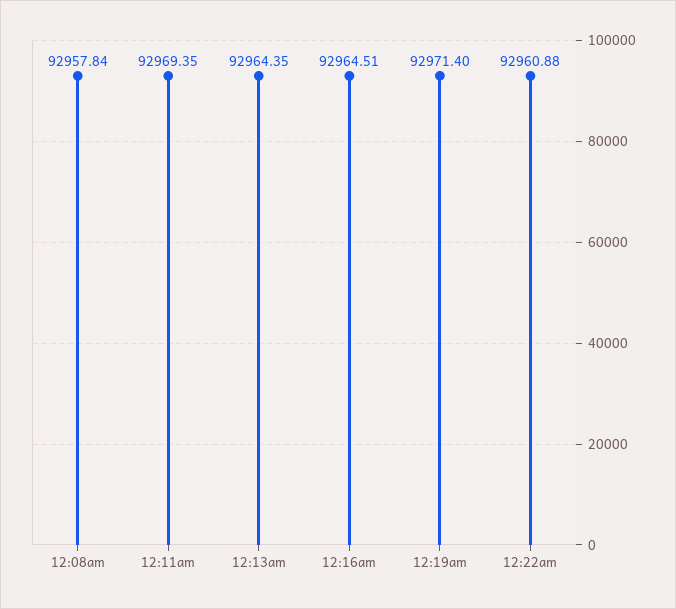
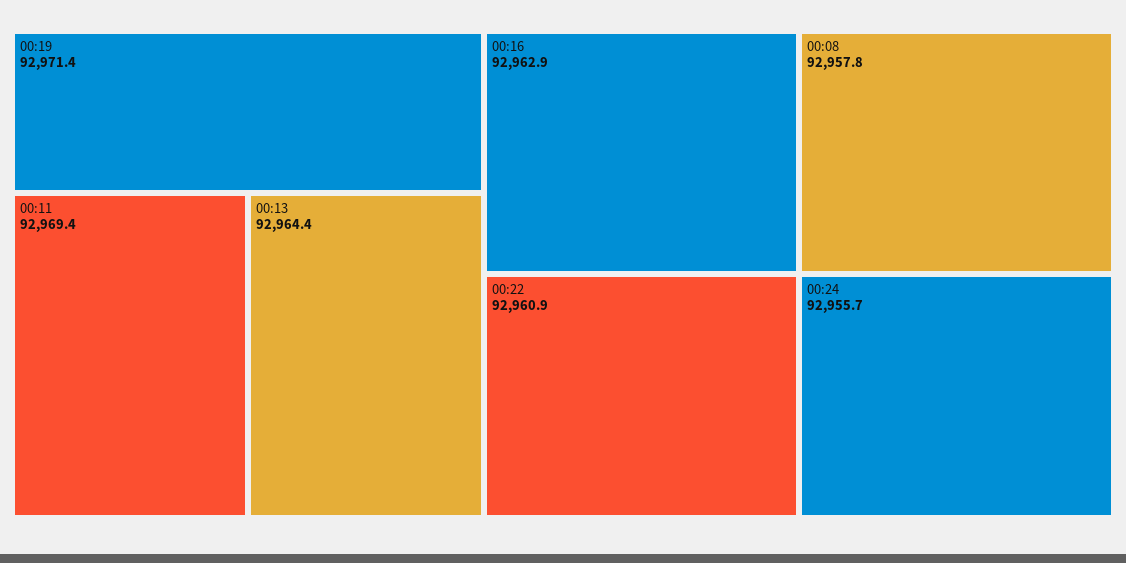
12:16am: 92964.51 -> 92962.9
00:24: none -> 92955.7

